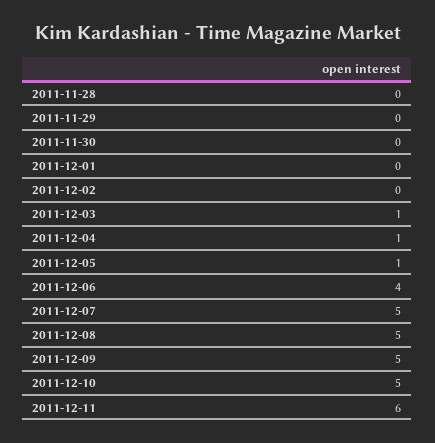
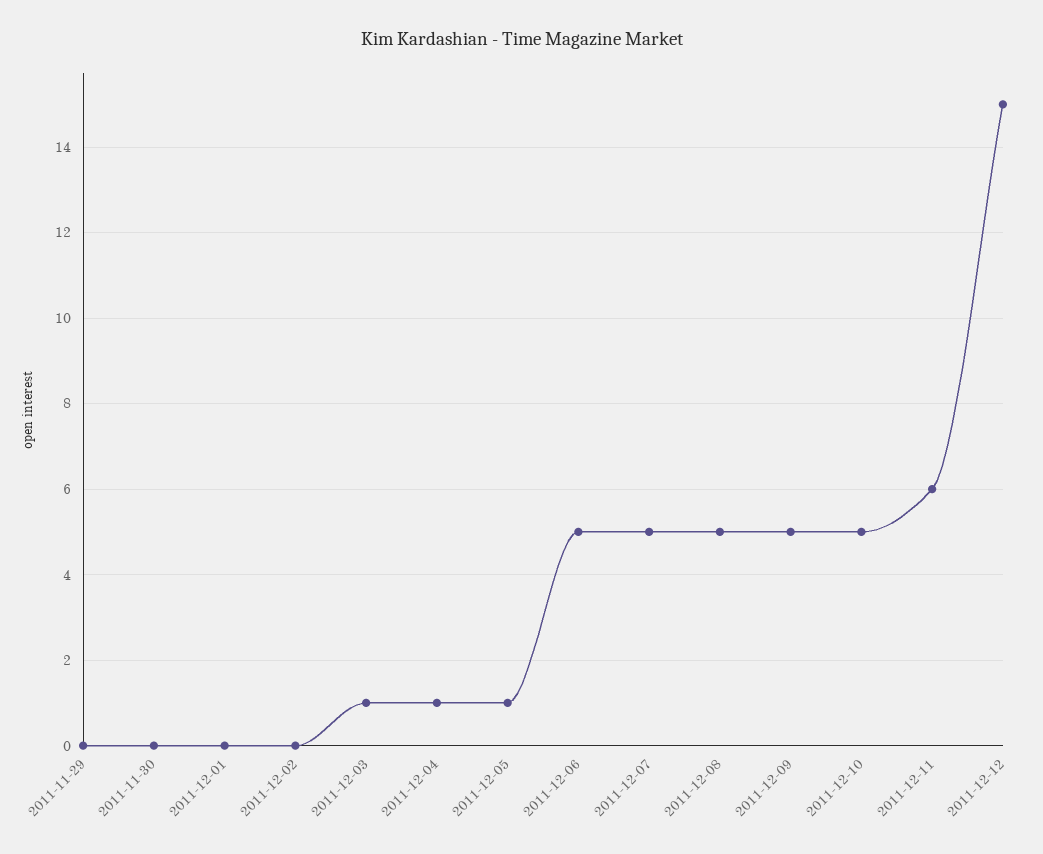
2011-11-28: 0 -> none
2011-12-06: 4 -> 5
2011-12-12: none -> 15

